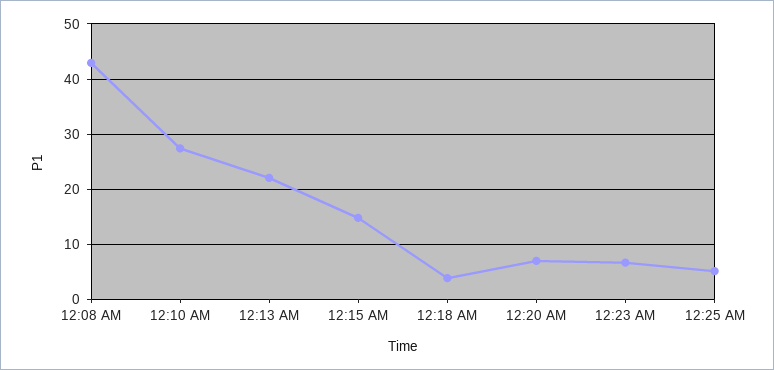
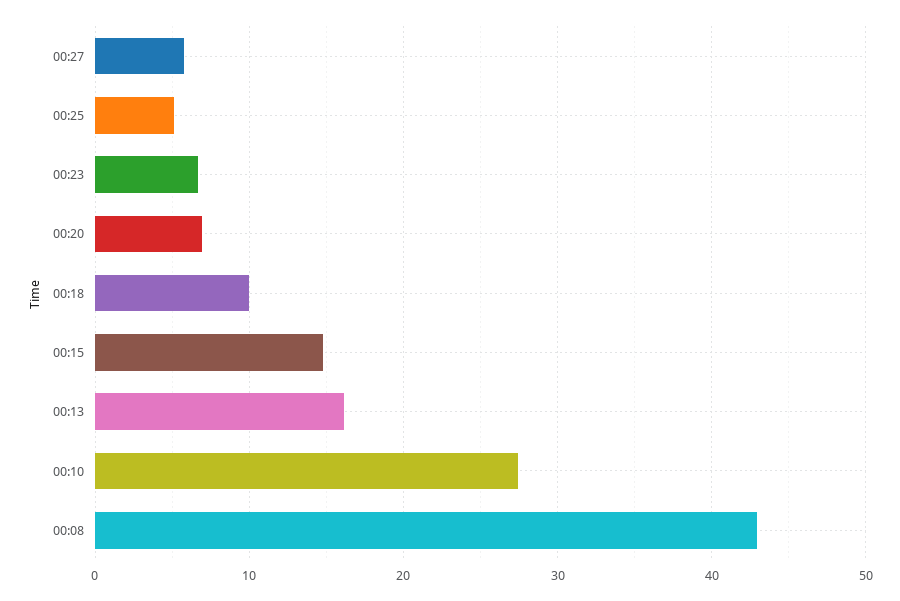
12:13 AM: 22 -> 16
12:18 AM: 4 -> 10
00:27: none -> 6

